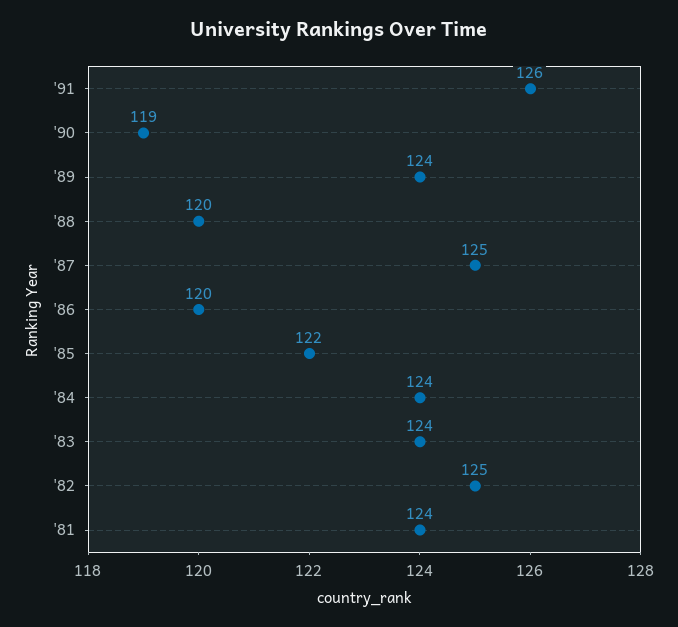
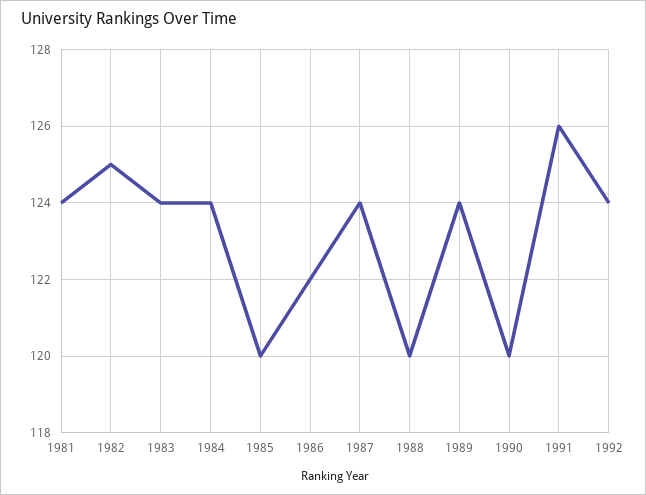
'90: 119 -> 120
'87: 125 -> 124
'86: 120 -> 122
'85: 122 -> 120
1992: none -> 124

